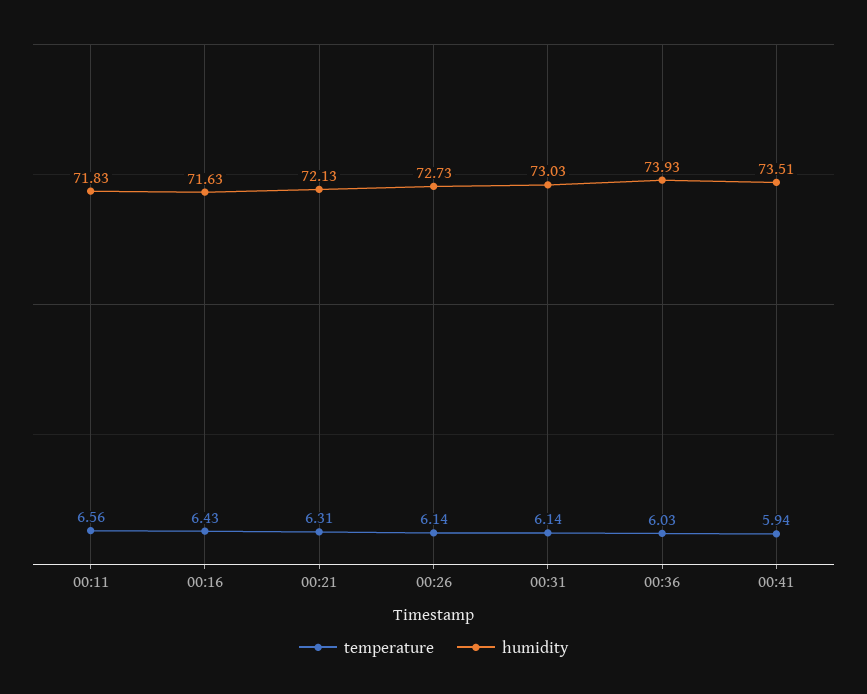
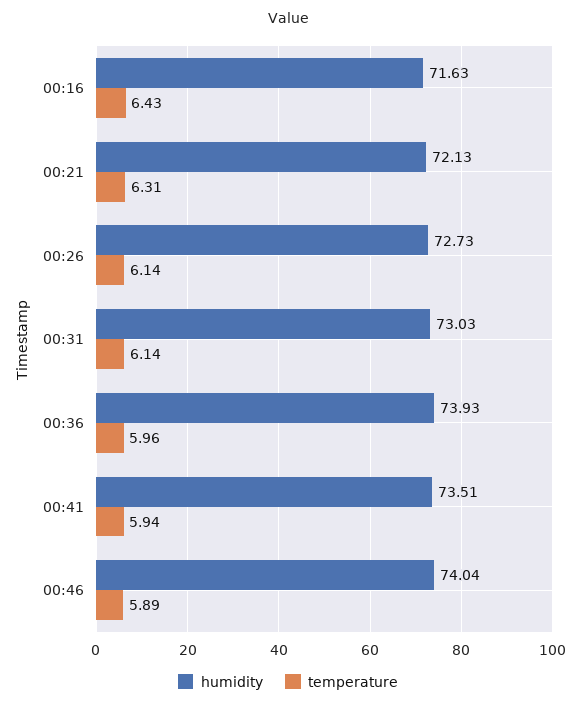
temperature, 00:11: 6.56 -> none
humidity, 00:11: 71.83 -> none
temperature, 00:36: 6.03 -> 5.96
humidity, 00:46: none -> 74.04
temperature, 00:46: none -> 5.89

